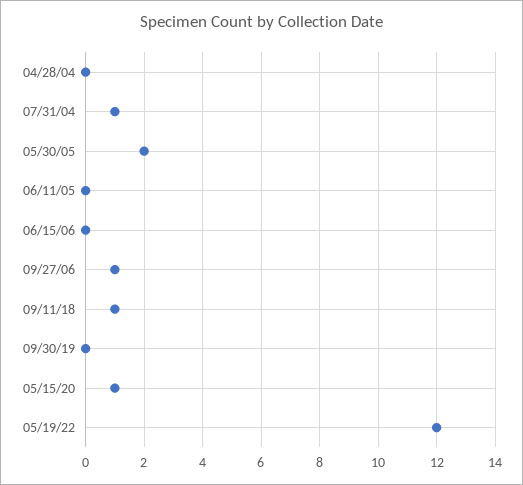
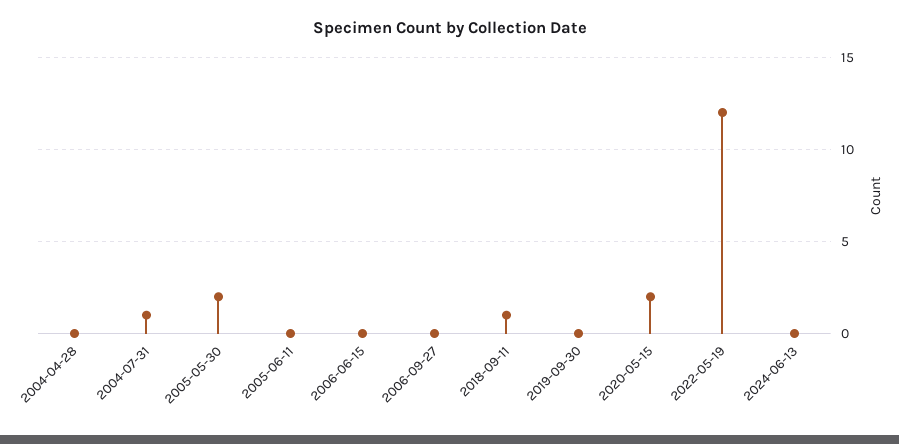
09/27/06: 1 -> 0
05/15/20: 1 -> 2
2024-06-13: none -> 0

